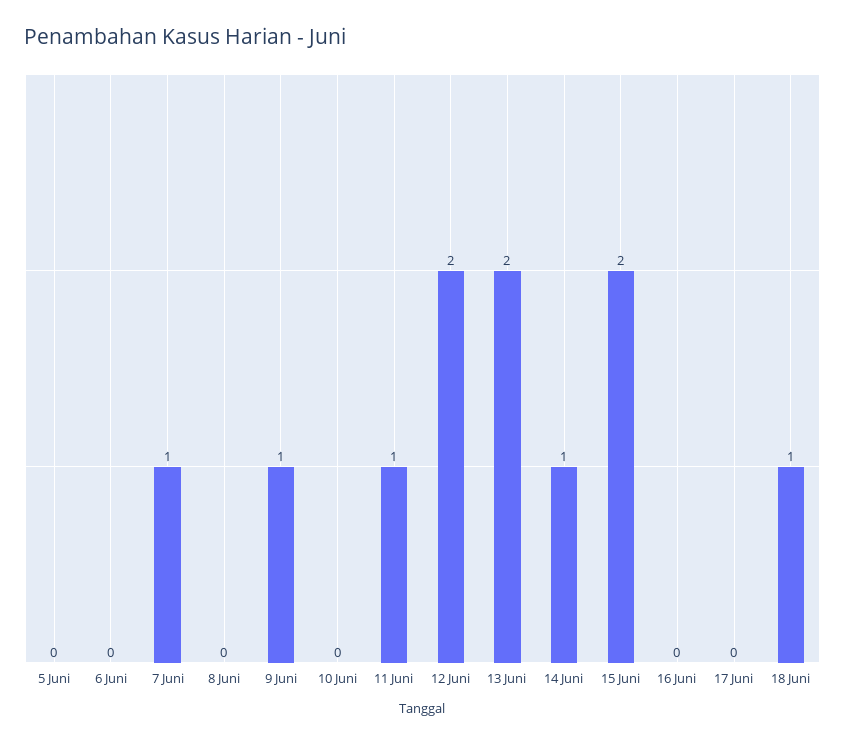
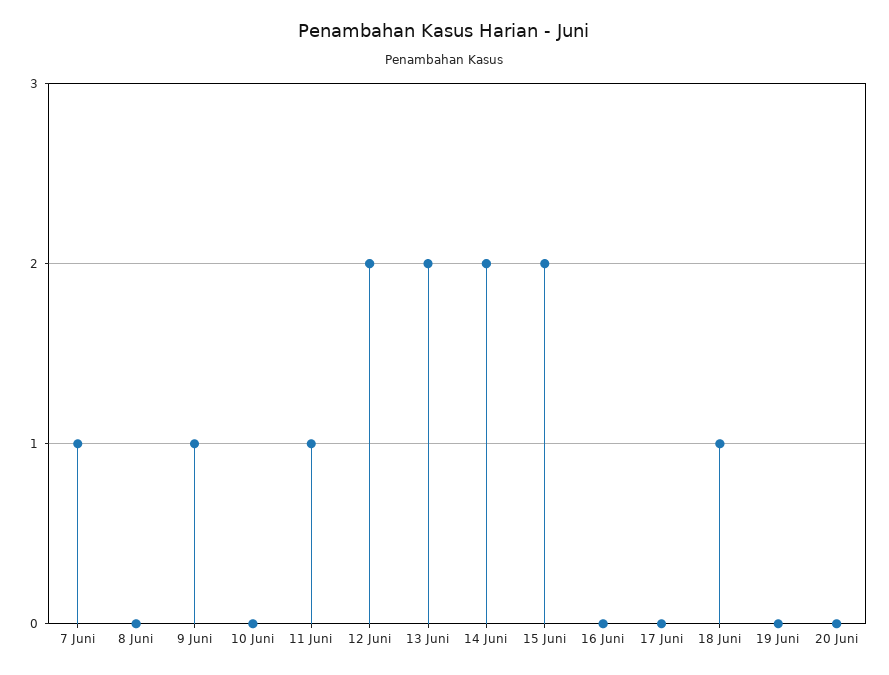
5 Juni: 0 -> none
6 Juni: 0 -> none
14 Juni: 1 -> 2
19 Juni: none -> 0
20 Juni: none -> 0

